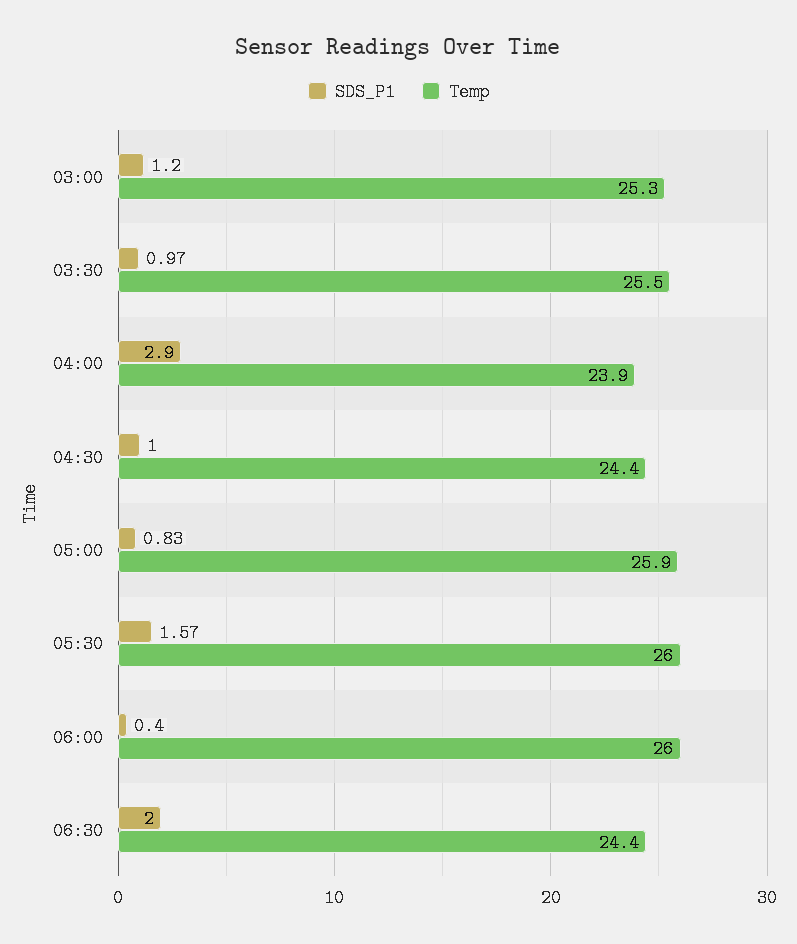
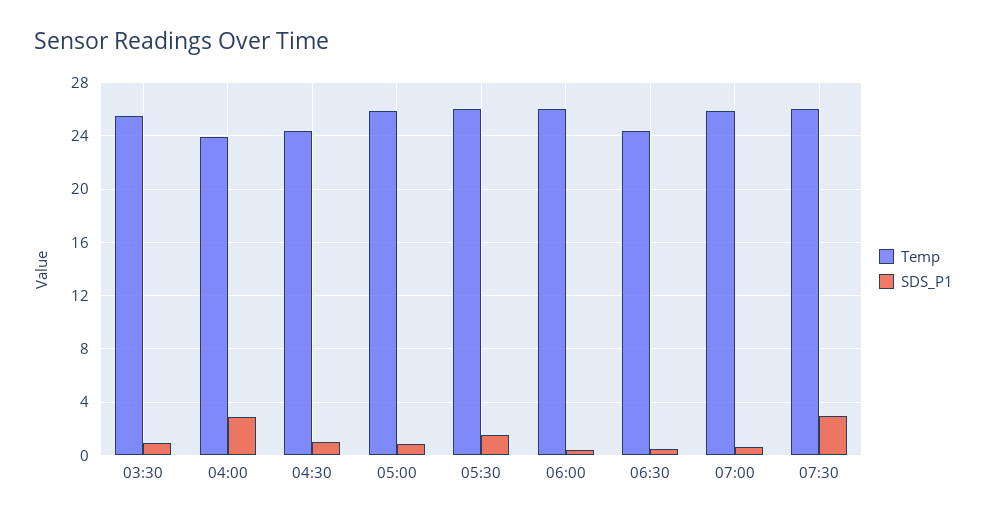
SDS_P1, 03:00: 1.2 -> none
Temp, 03:00: 25.3 -> none
SDS_P1, 06:30: 2 -> 0.5
Temp, 07:00: none -> 26
SDS_P1, 07:00: none -> 0.5
Temp, 07:30: none -> 26
SDS_P1, 07:30: none -> 3

